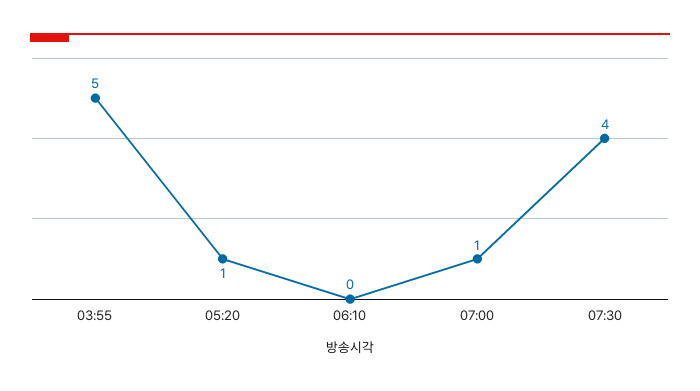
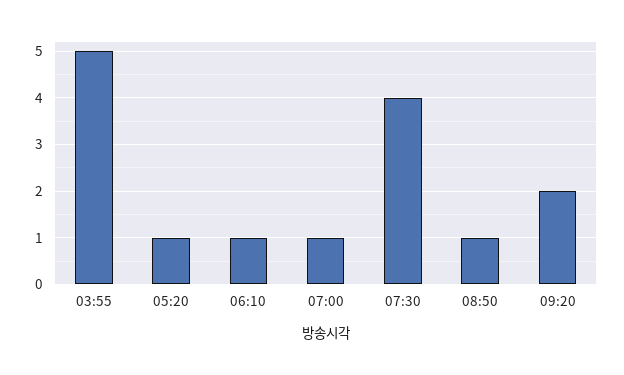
06:10: 0 -> 1
08:50: none -> 1
09:20: none -> 2

